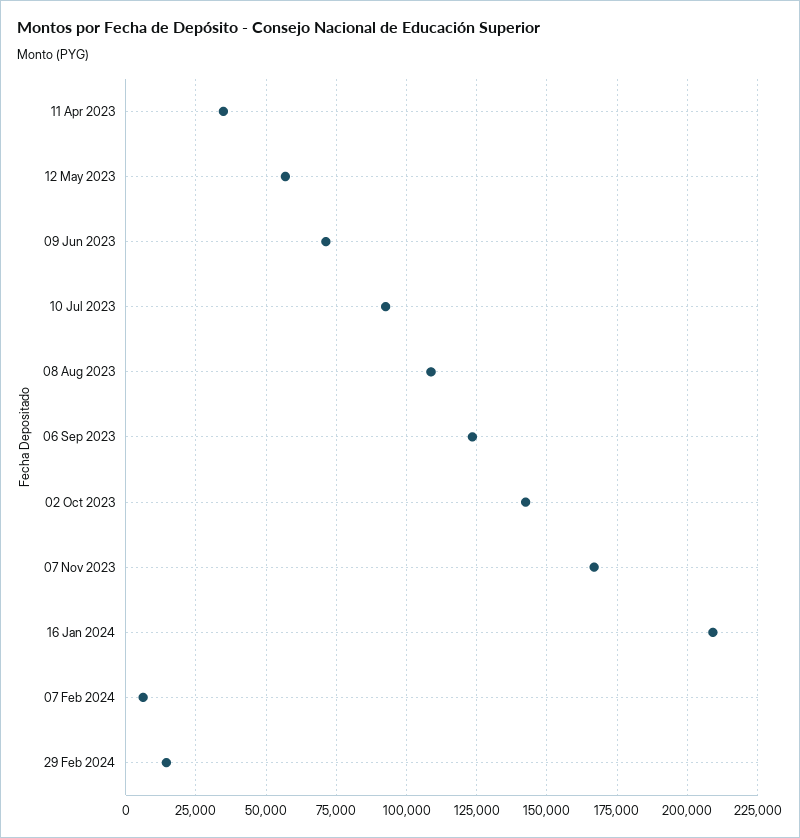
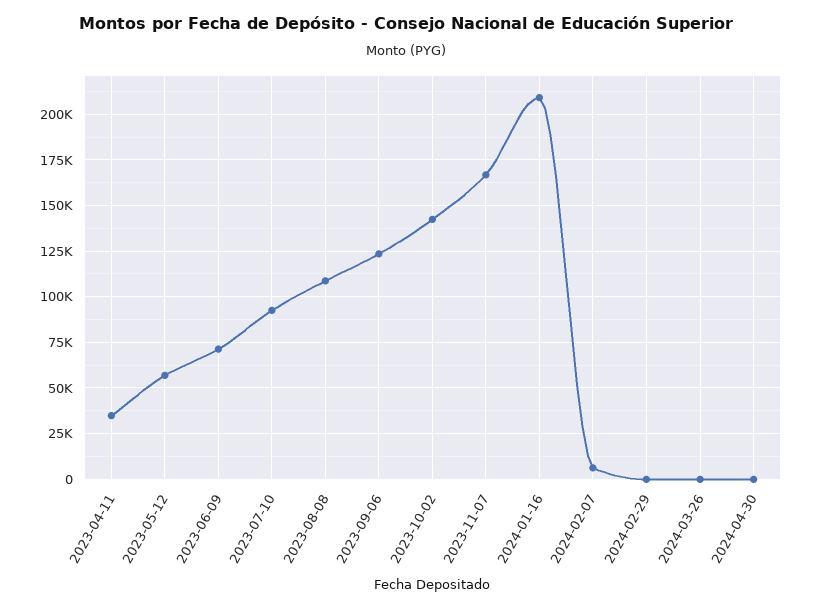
29 Feb 2024: 15000 -> 0
2024-03-26: none -> 0
2024-04-30: none -> 0

